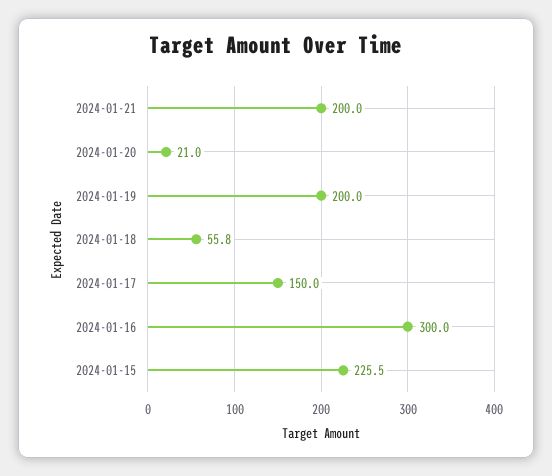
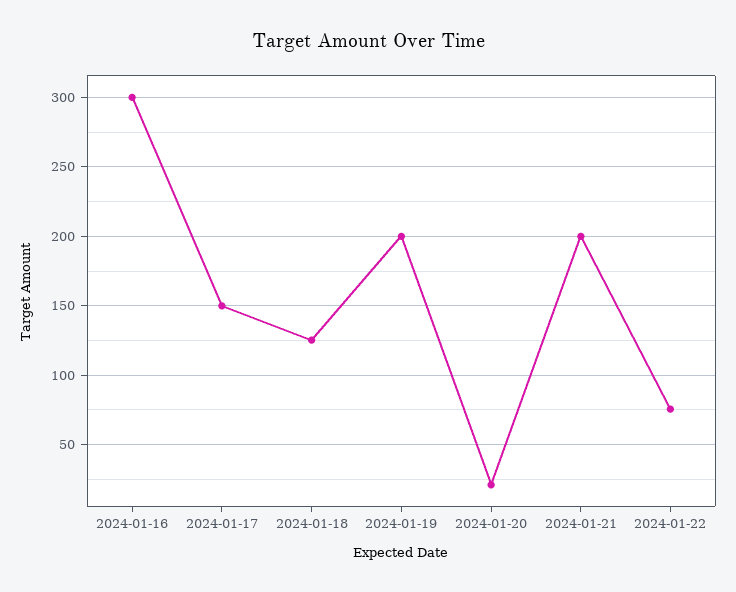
2024-01-18: 55.8 -> 125
2024-01-15: 225.5 -> none
2024-01-22: none -> 75

